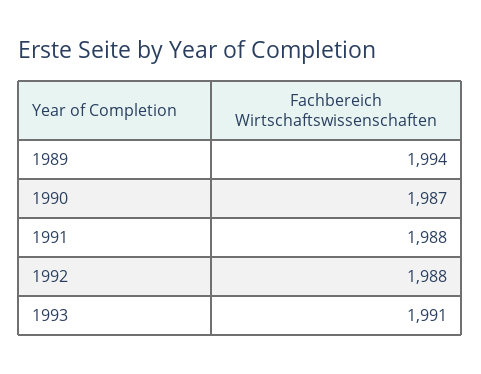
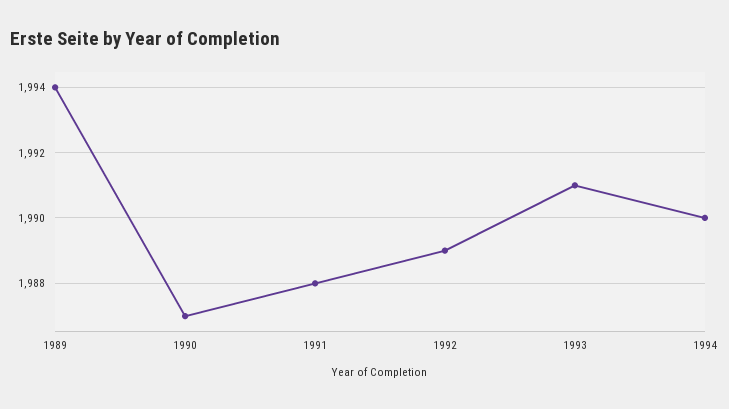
1992: 1988 -> 1989
1994: none -> 1990

